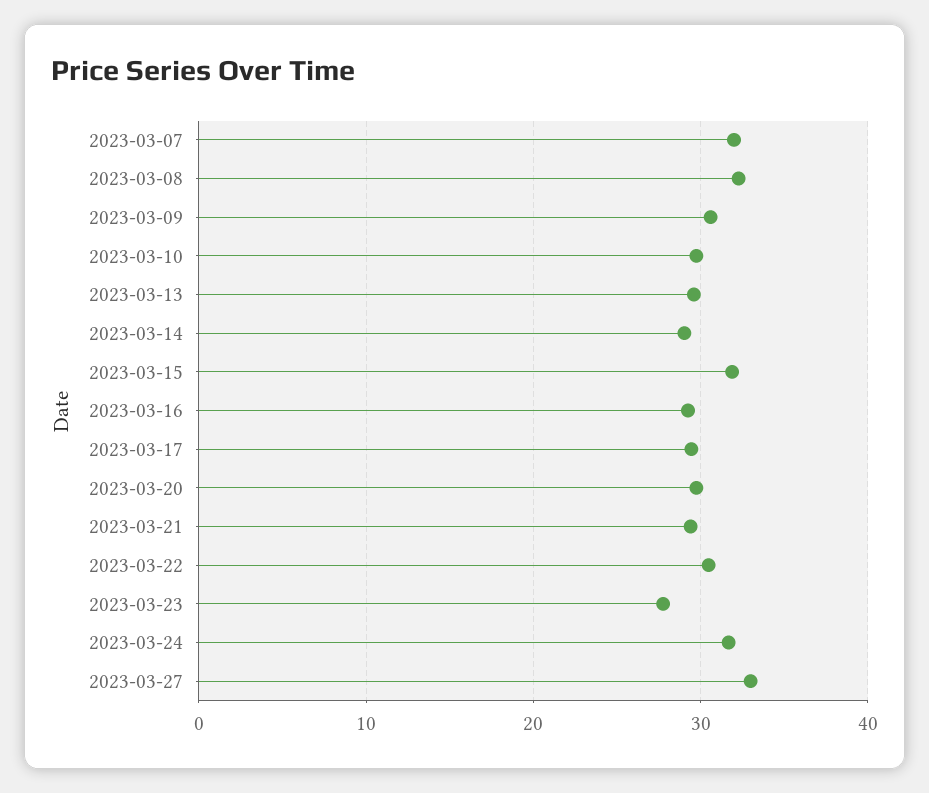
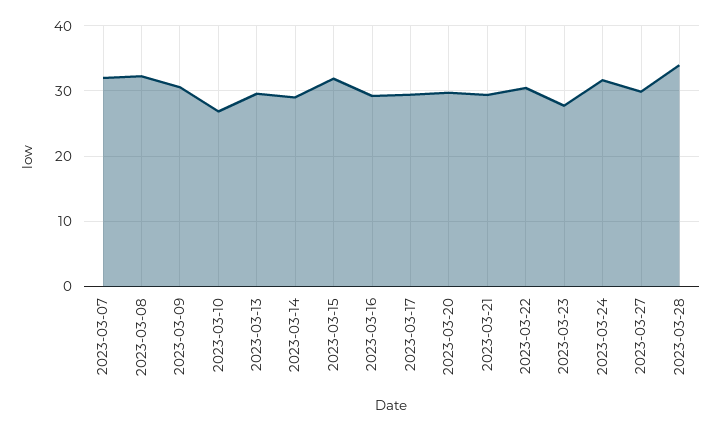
2023-03-10: 30 -> 27
2023-03-27: 33 -> 30
2023-03-28: none -> 34

